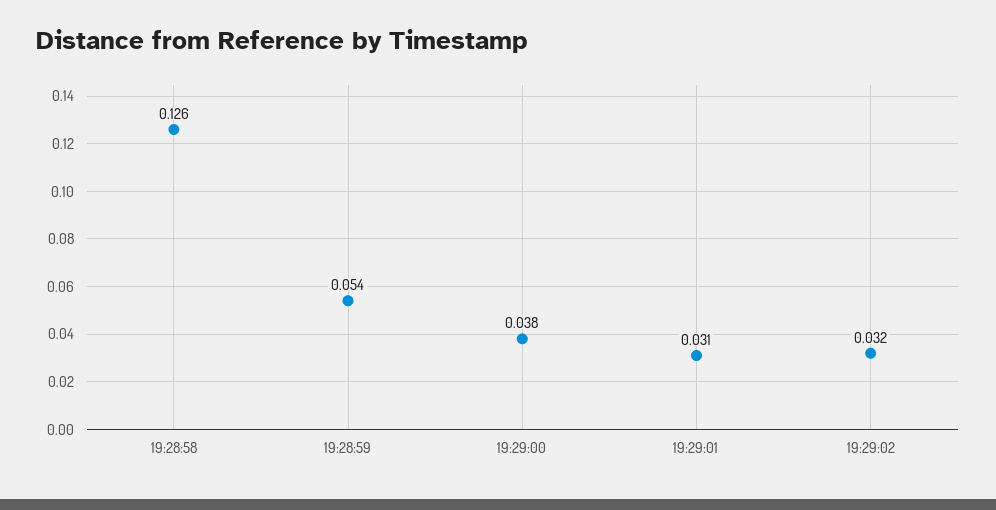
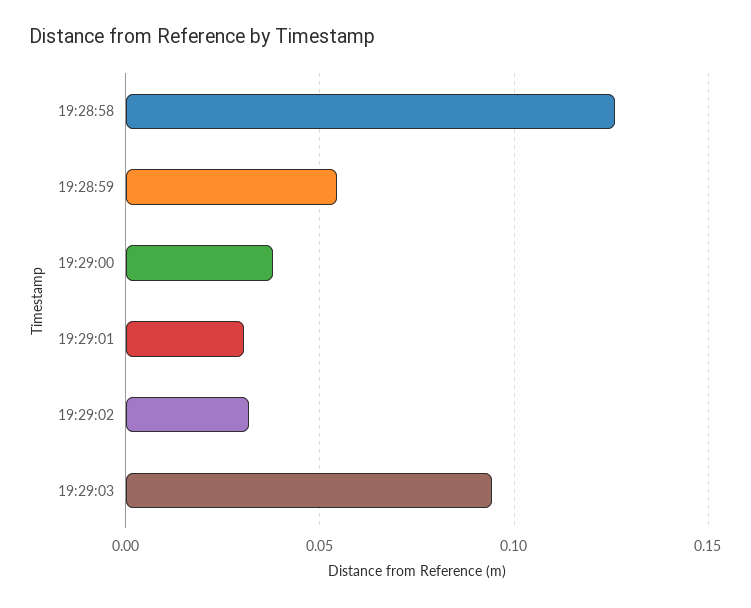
19:29:03: none -> 0.095

